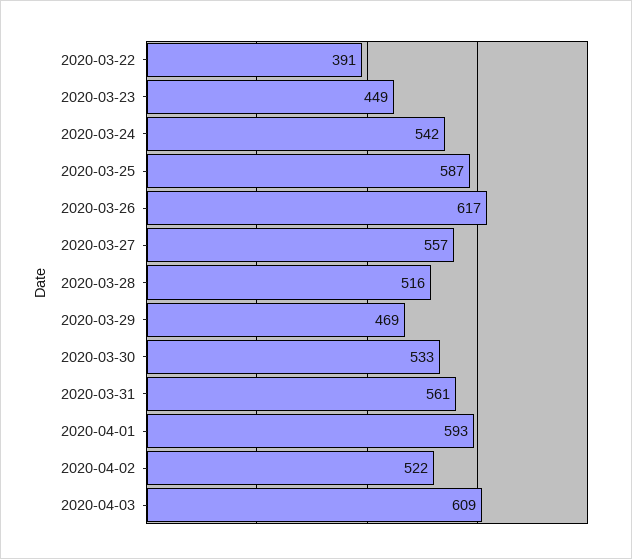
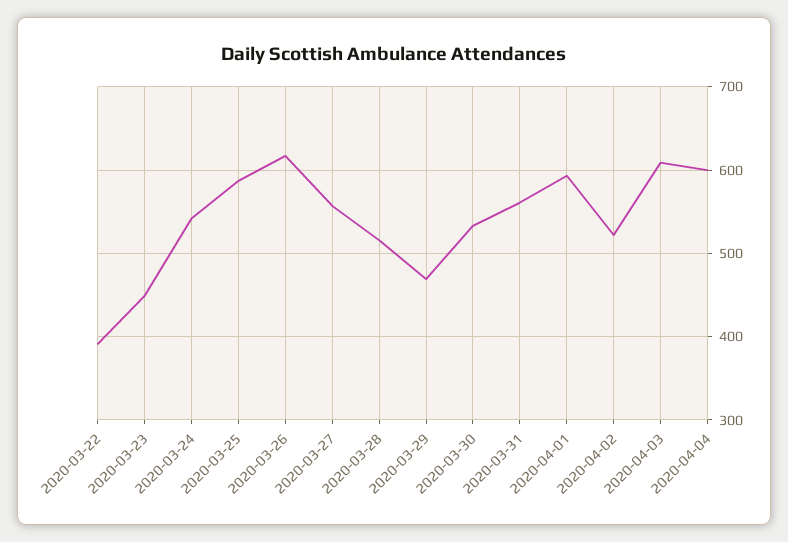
2020-04-04: none -> 600

